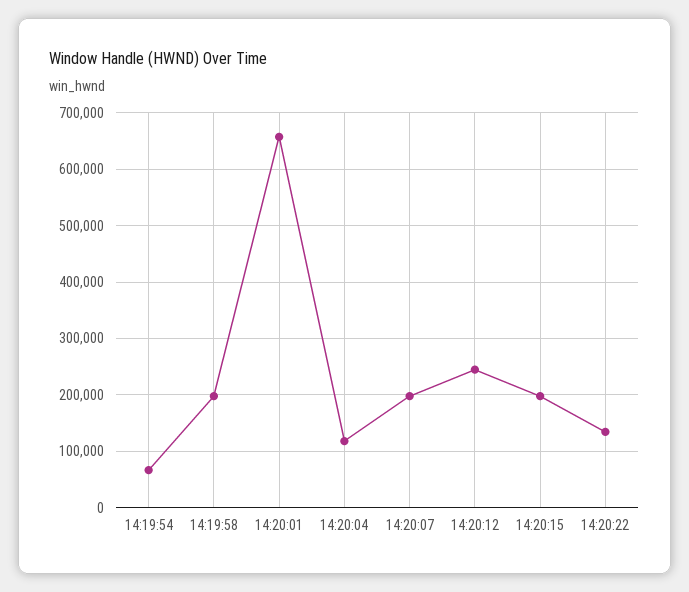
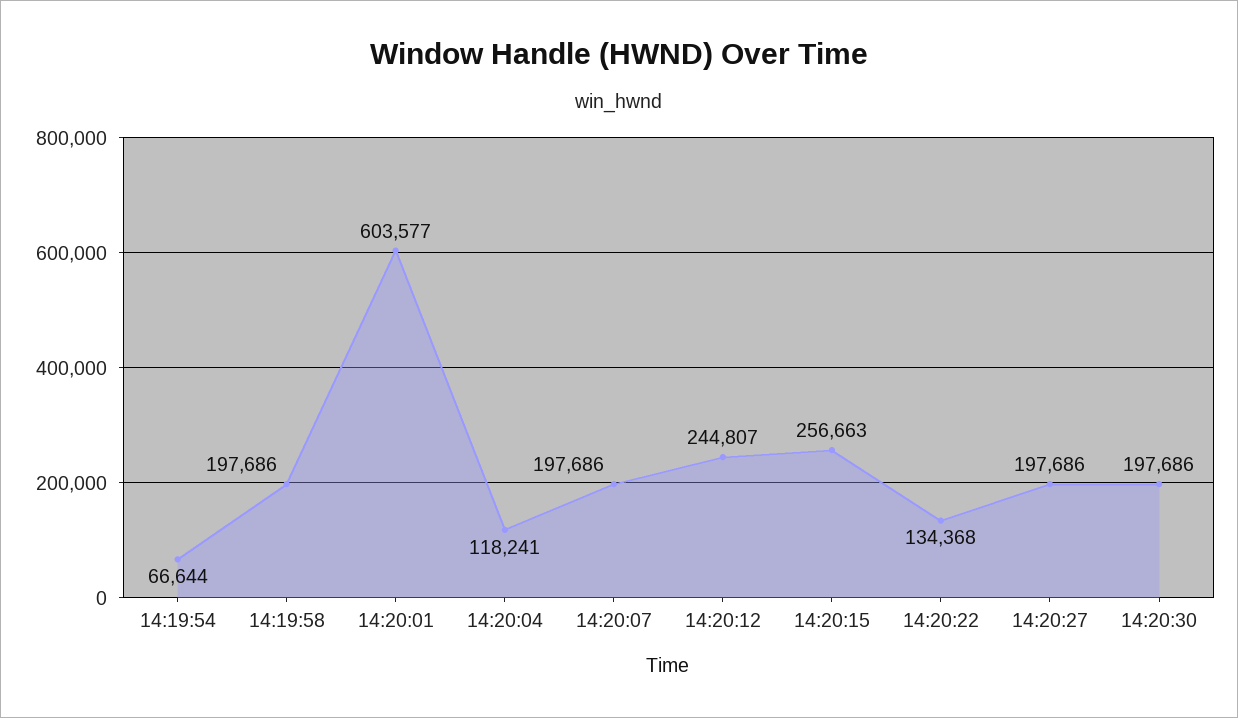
14:20:01: 660000 -> 603577
14:20:15: 200000 -> 256663
14:20:27: none -> 197686
14:20:30: none -> 197686

